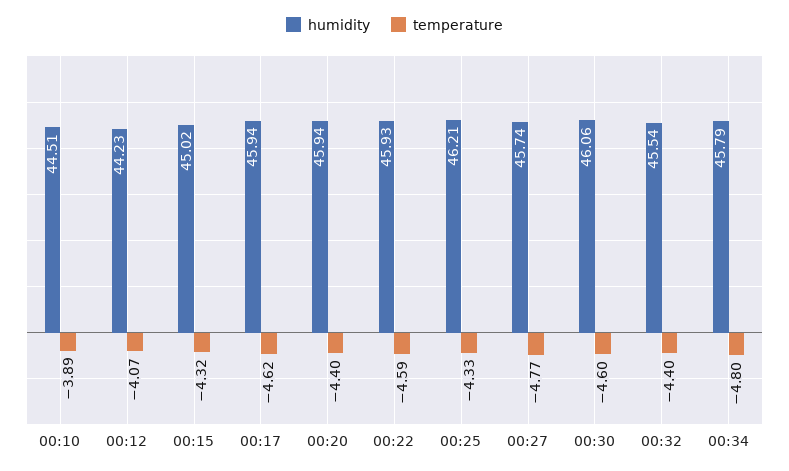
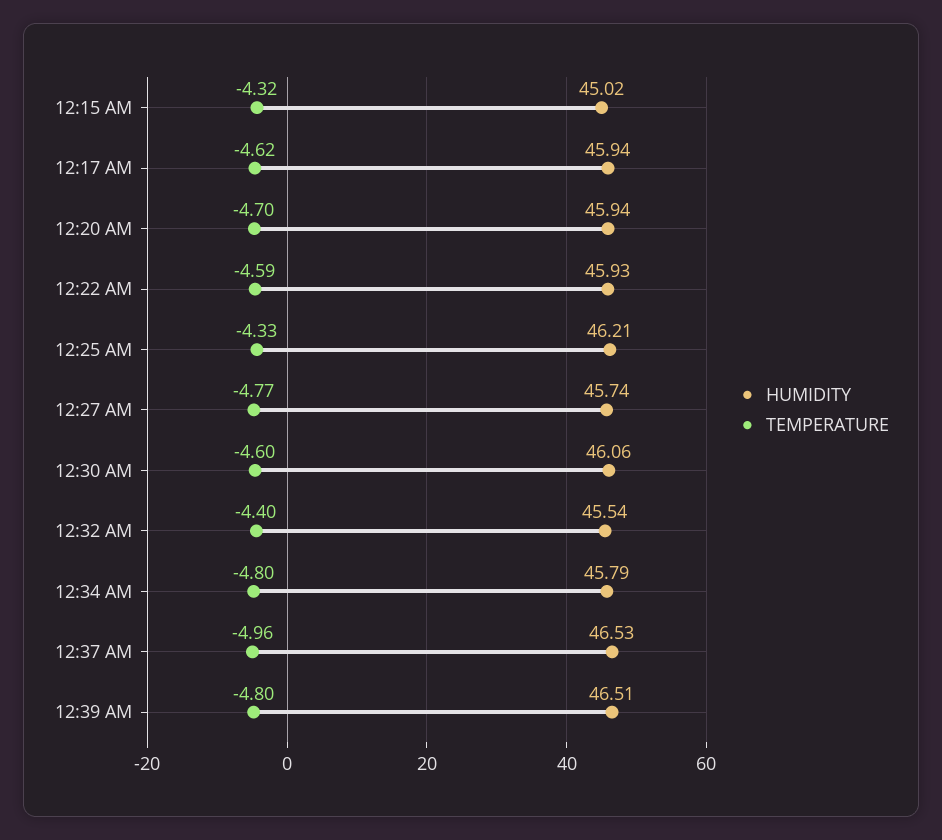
humidity, 00:10: 44.51 -> none
temperature, 00:10: -3.89 -> none
humidity, 00:12: 44.23 -> none
temperature, 00:12: -4.07 -> none
temperature, 00:20: -4.4 -> -4.7
humidity, 12:37 AM: none -> 46.53
temperature, 12:37 AM: none -> -4.96
humidity, 12:39 AM: none -> 46.51
temperature, 12:39 AM: none -> -4.8

